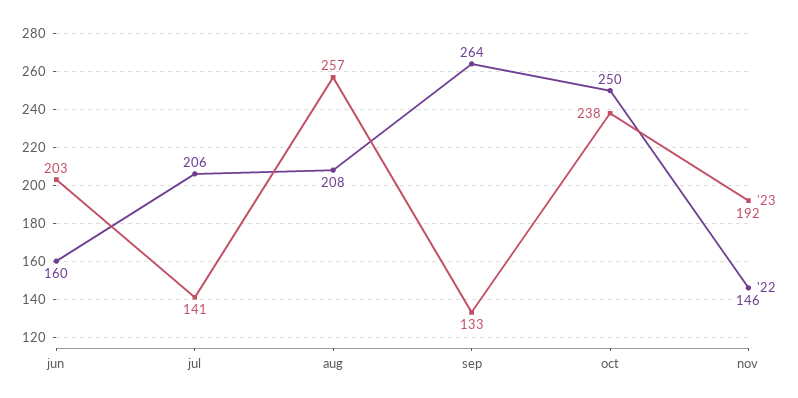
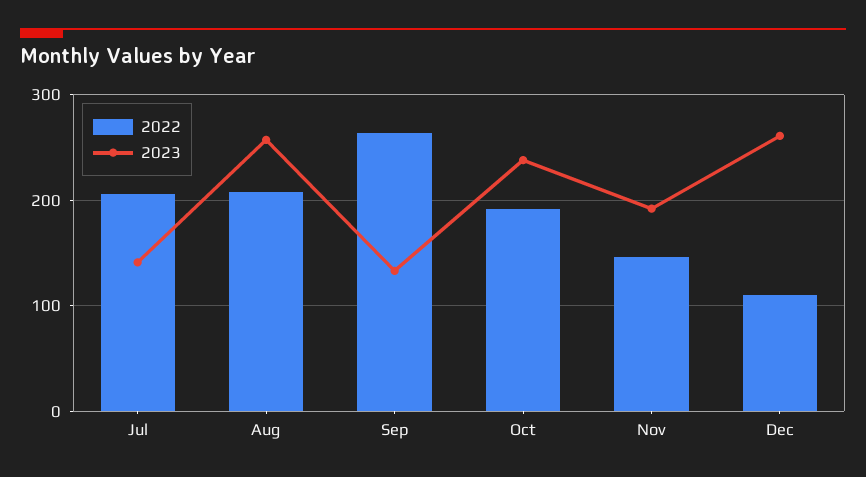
'23, jun: 203 -> none
'22, jun: 160 -> none
'22, oct: 250 -> 190
'22, Dec: none -> 110
'23, Dec: none -> 260

